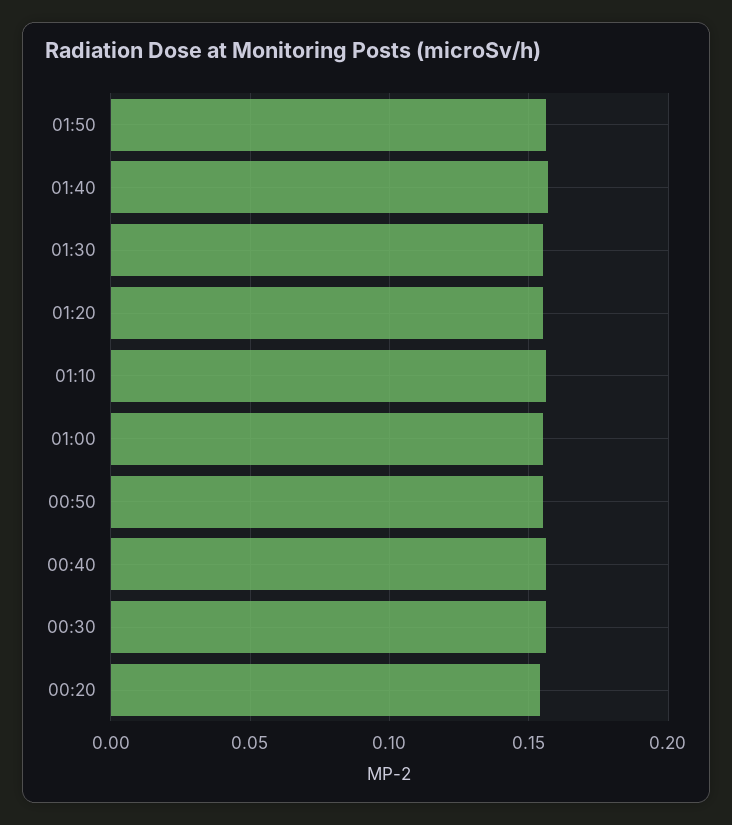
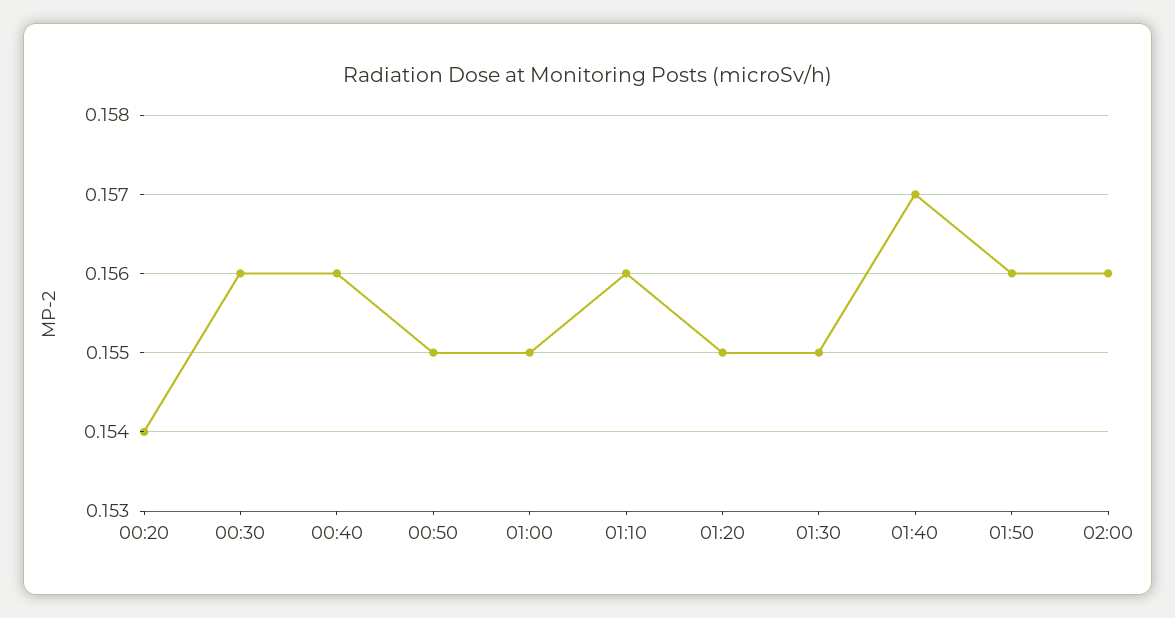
02:00: none -> 0.156

